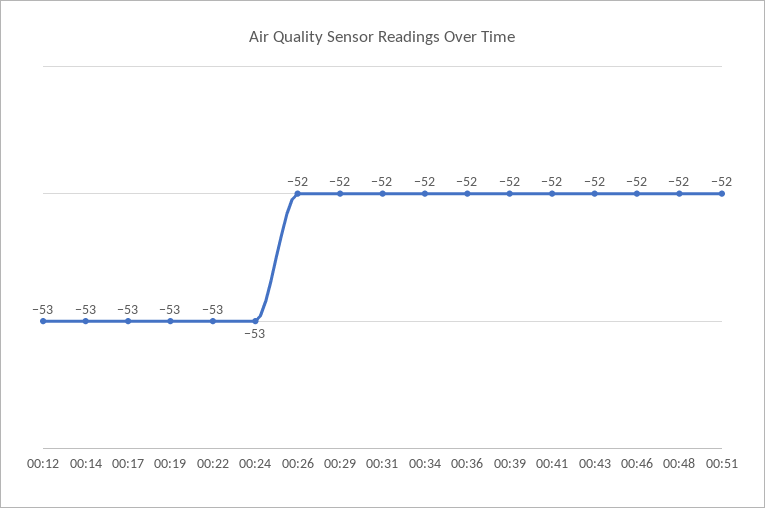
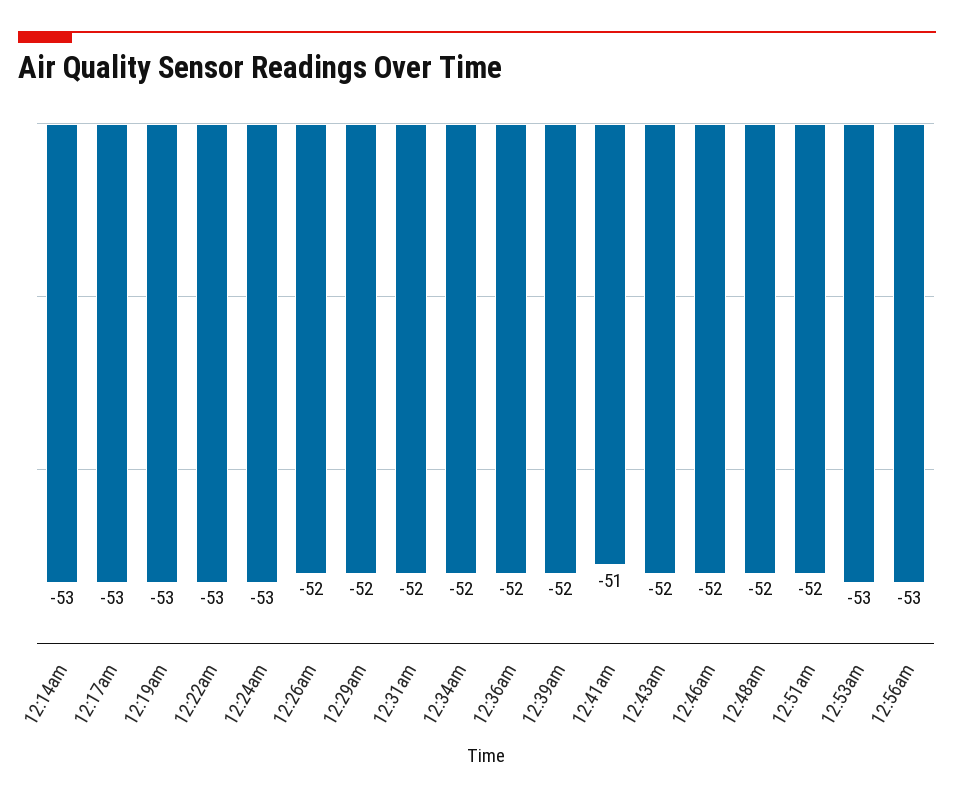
00:12: -53 -> none
00:41: -52 -> -51
12:53am: none -> -53
12:56am: none -> -53

